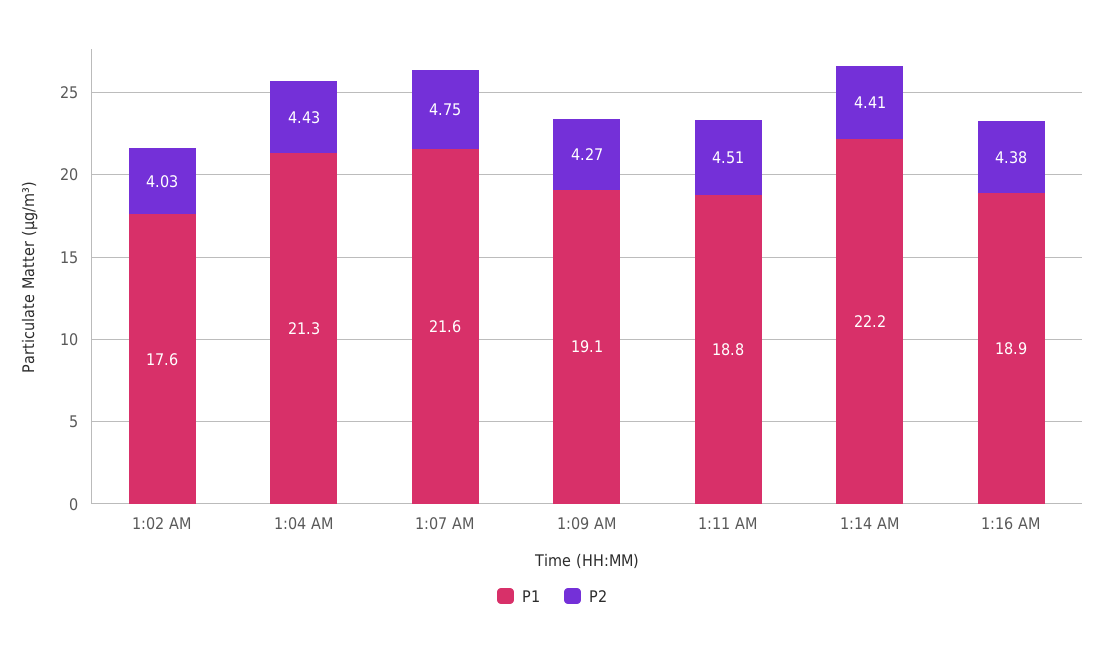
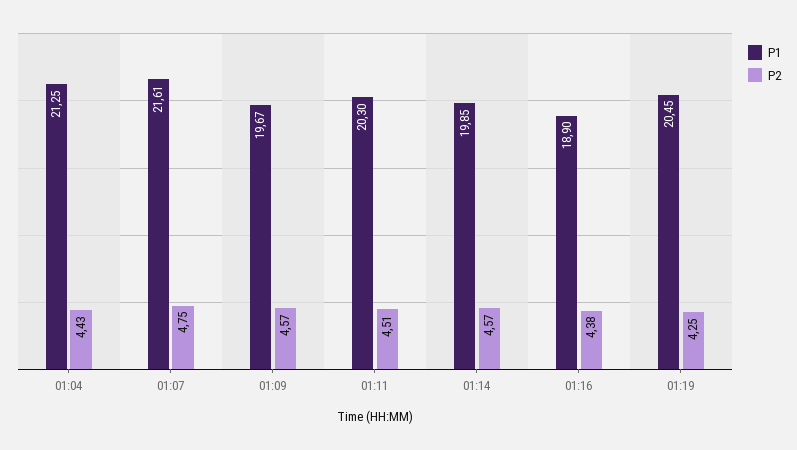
P1, 1:02 AM: 17.6 -> none
P2, 1:02 AM: 4.03 -> none
P1, 1:09 AM: 19.1 -> 19.67
P2, 1:09 AM: 4.27 -> 4.57
P1, 1:11 AM: 18.8 -> 20.3
P1, 1:14 AM: 22.2 -> 19.85
P2, 1:14 AM: 4.41 -> 4.57
P1, 01:19: none -> 20.45
P2, 01:19: none -> 4.25

